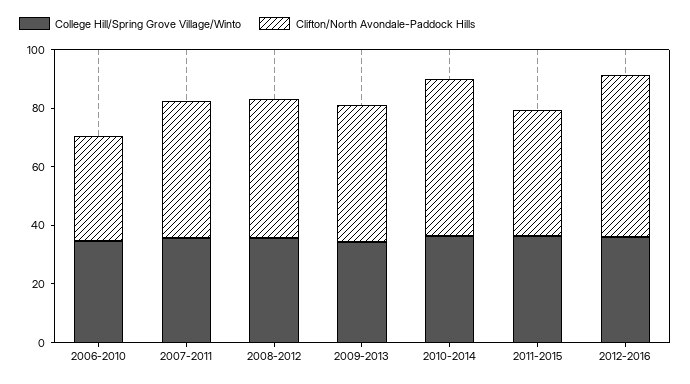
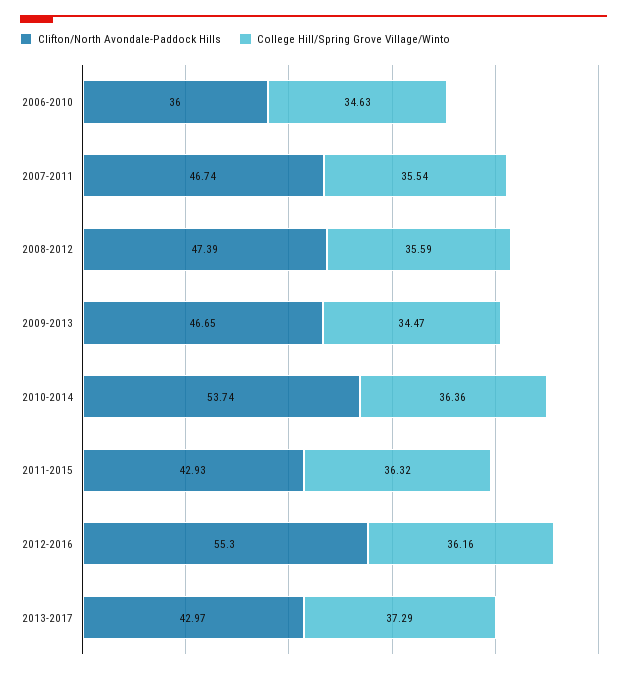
Clifton/North Avondale-Paddock Hills, 2013-2017: none -> 42.97
College Hill/Spring Grove Village/Winto, 2013-2017: none -> 37.29

